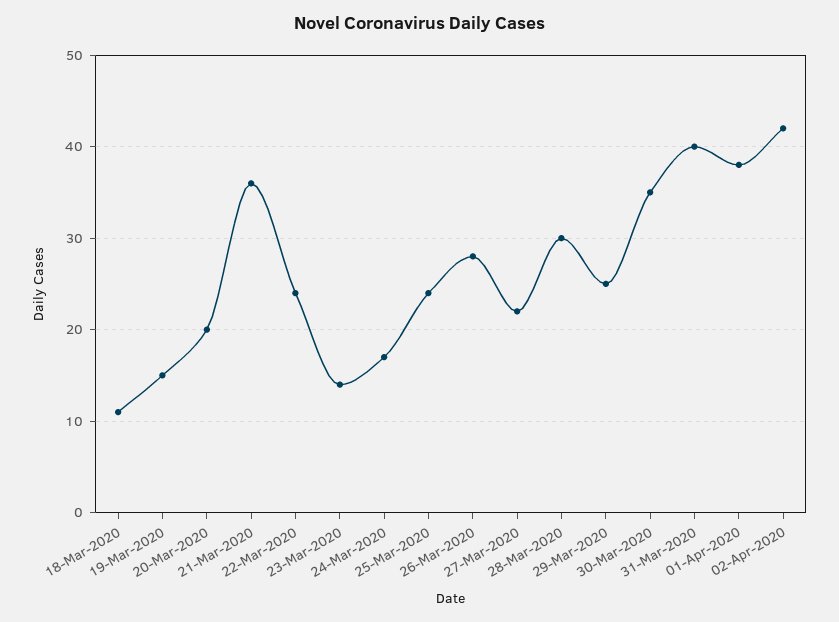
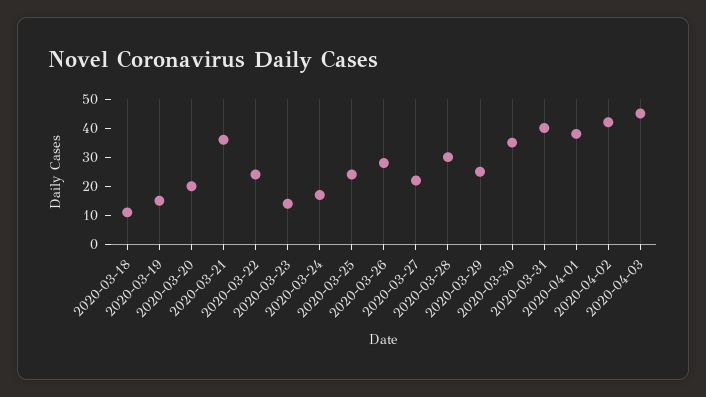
2020-04-03: none -> 45

